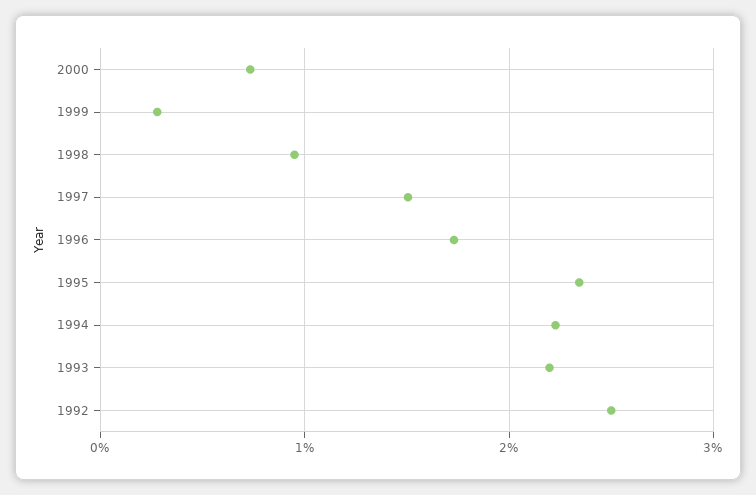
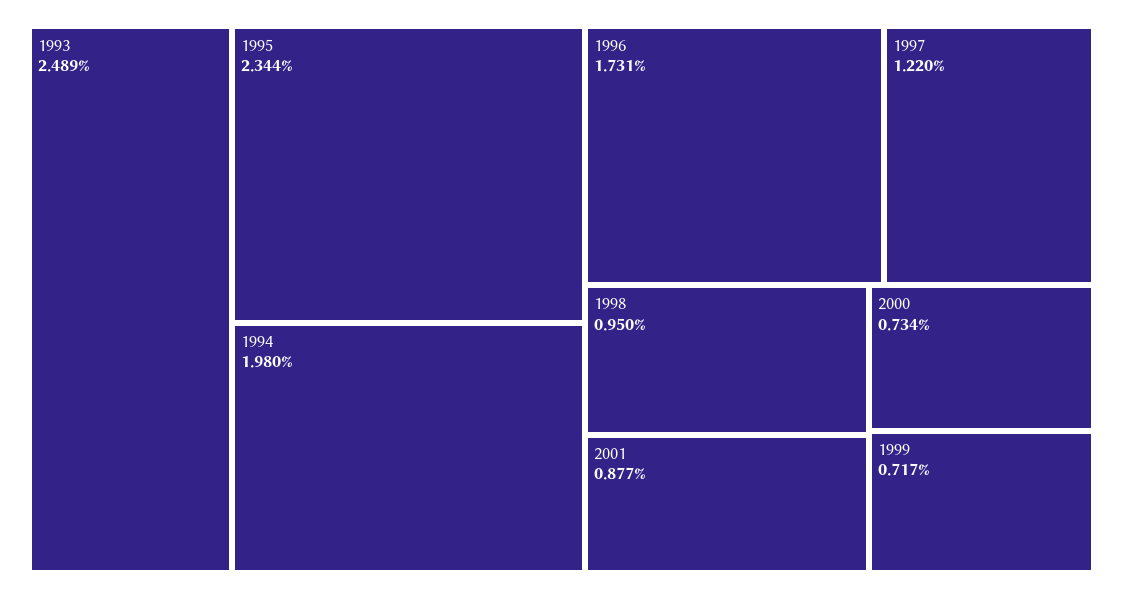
1999: 0.3 -> 0.717
1997: 1.5 -> 1.22
1994: 2.2 -> 1.98
1993: 2.2 -> 2.489
1992: 2.5 -> none
2001: none -> 0.877

